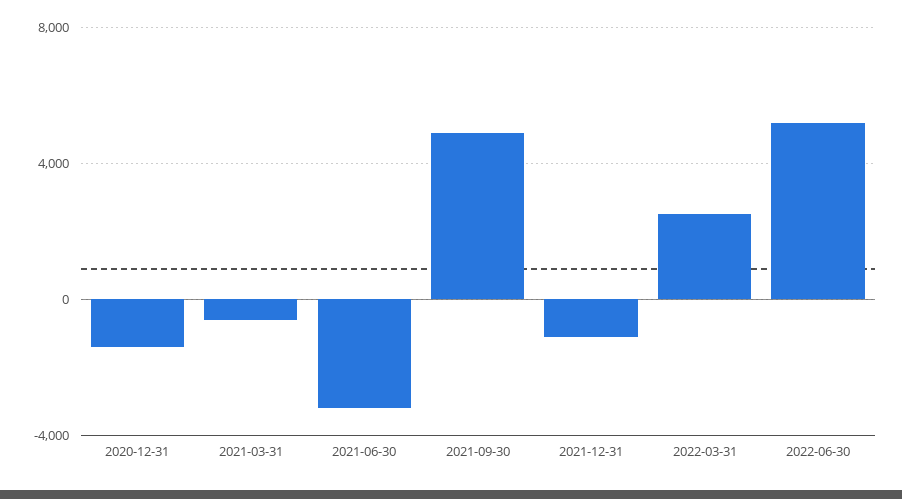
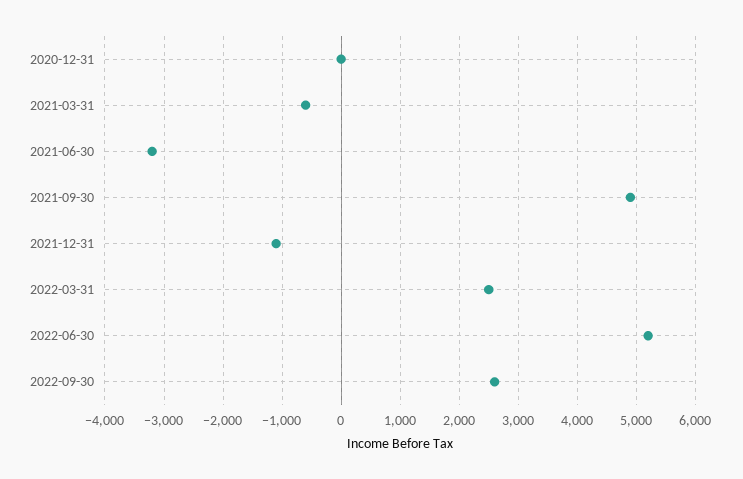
2020-12-31: -1500 -> 0
2022-09-30: none -> 2600

